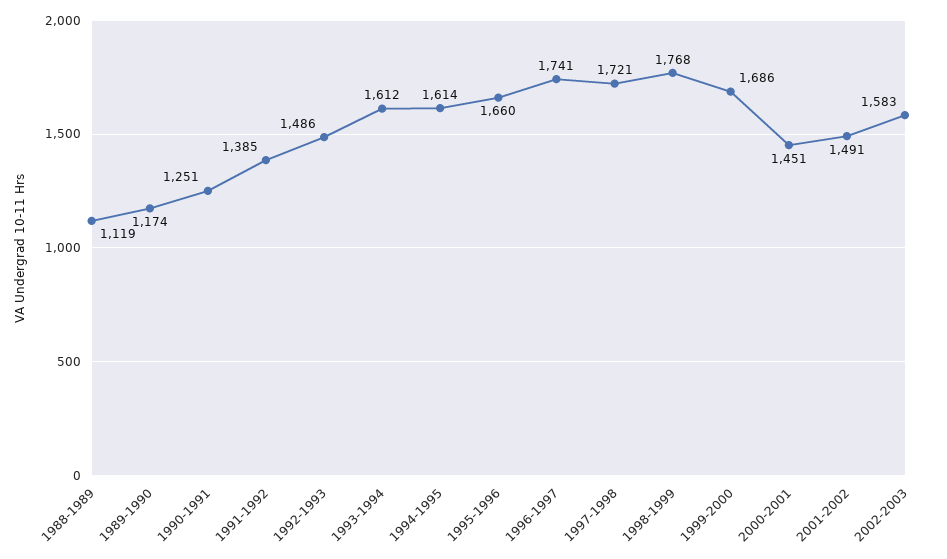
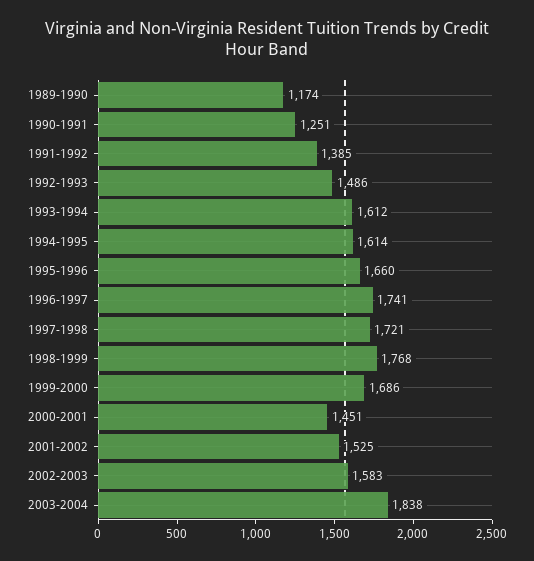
1988-1989: 1119 -> none
2001-2002: 1491 -> 1525
2003-2004: none -> 1838

